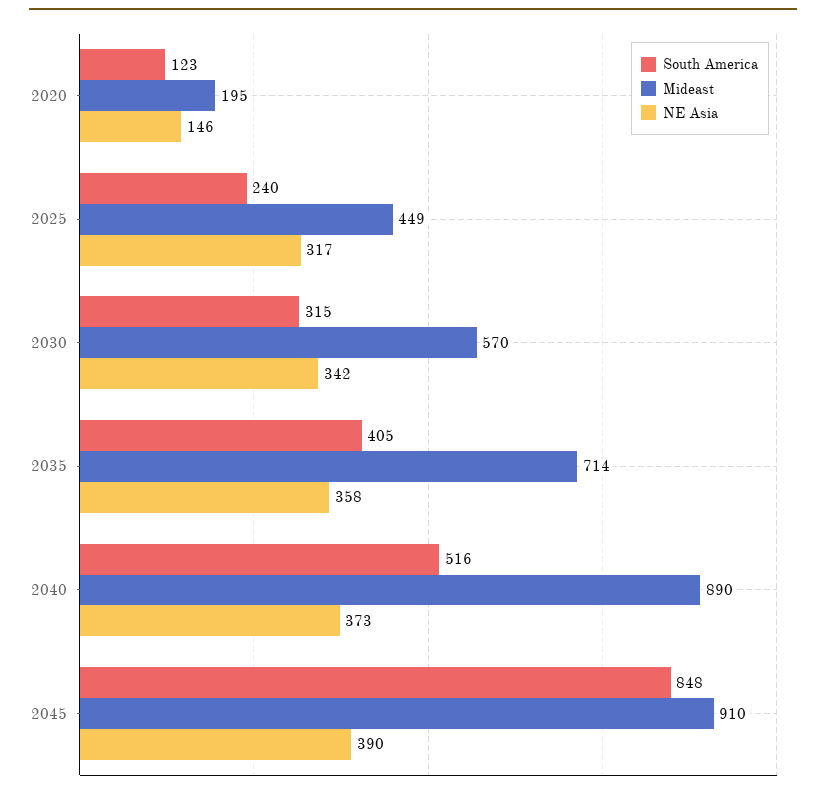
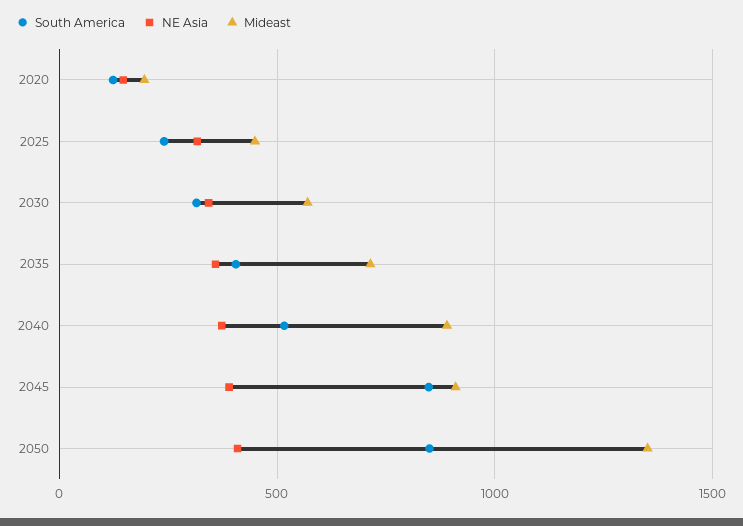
South America, 2050: none -> 850
NE Asia, 2050: none -> 400
Mideast, 2050: none -> 1350

